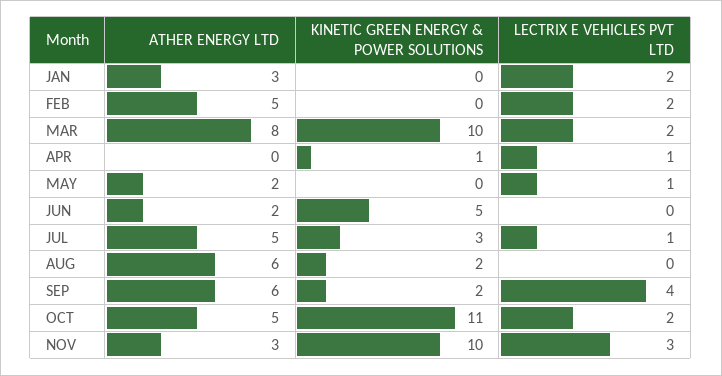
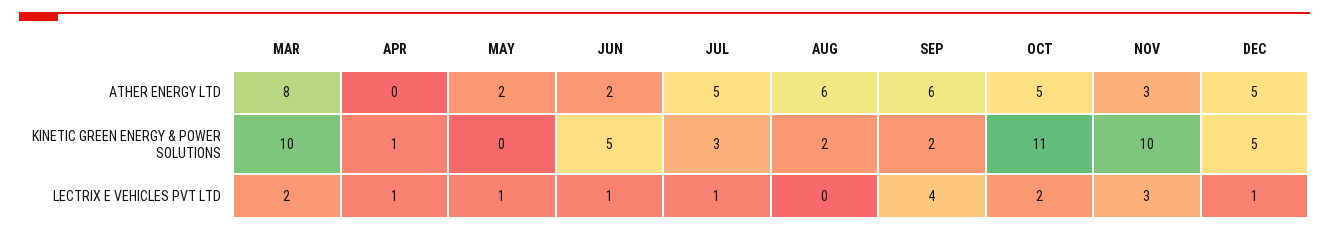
ATHER ENERGY LTD, JAN: 3 -> none
KINETIC GREEN ENERGY & POWER SOLUTIONS, JAN: 0 -> none
LECTRIX E VEHICLES PVT LTD, JAN: 2 -> none
ATHER ENERGY LTD, FEB: 5 -> none
KINETIC GREEN ENERGY & POWER SOLUTIONS, FEB: 0 -> none
LECTRIX E VEHICLES PVT LTD, FEB: 2 -> none
LECTRIX E VEHICLES PVT LTD, JUN: 0 -> 1
ATHER ENERGY LTD, DEC: none -> 5
KINETIC GREEN ENERGY & POWER SOLUTIONS, DEC: none -> 5
LECTRIX E VEHICLES PVT LTD, DEC: none -> 1

